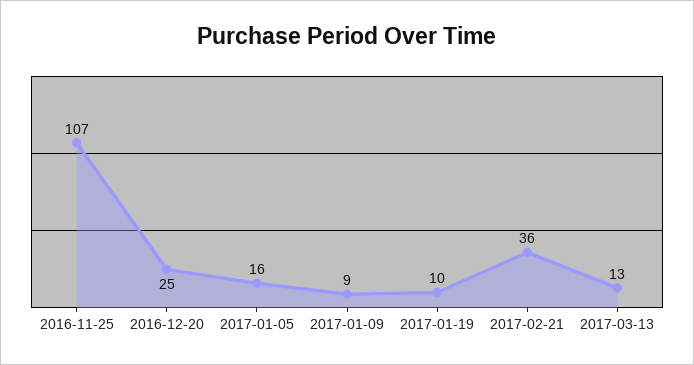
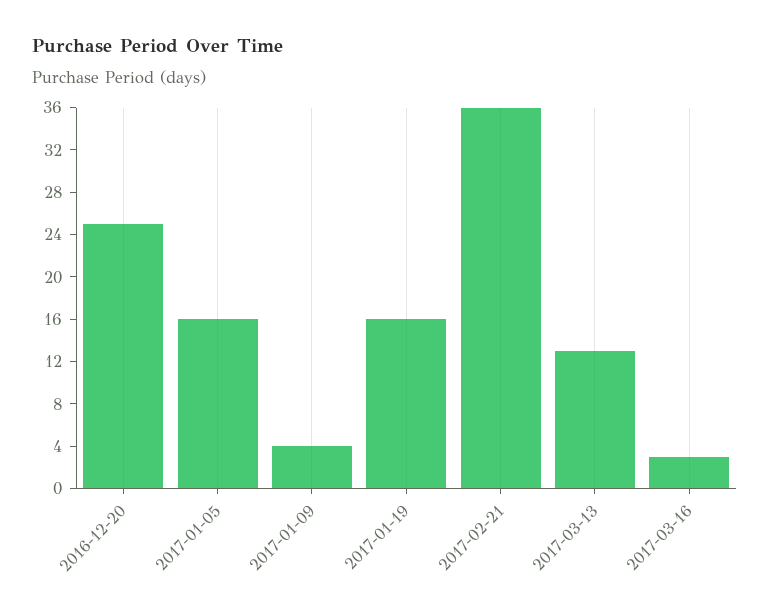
2016-11-25: 107 -> none
2017-01-09: 9 -> 4
2017-01-19: 10 -> 16
2017-03-16: none -> 3

